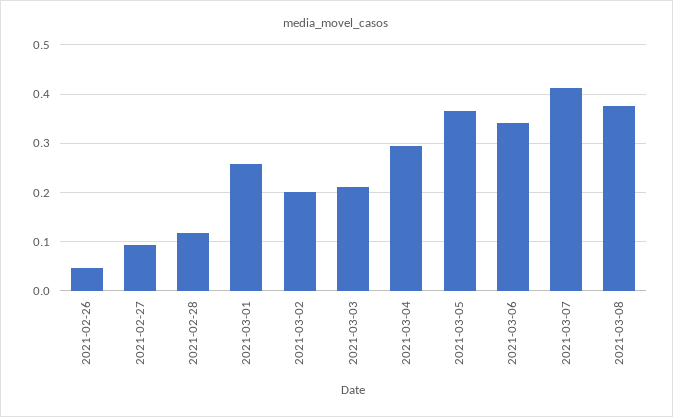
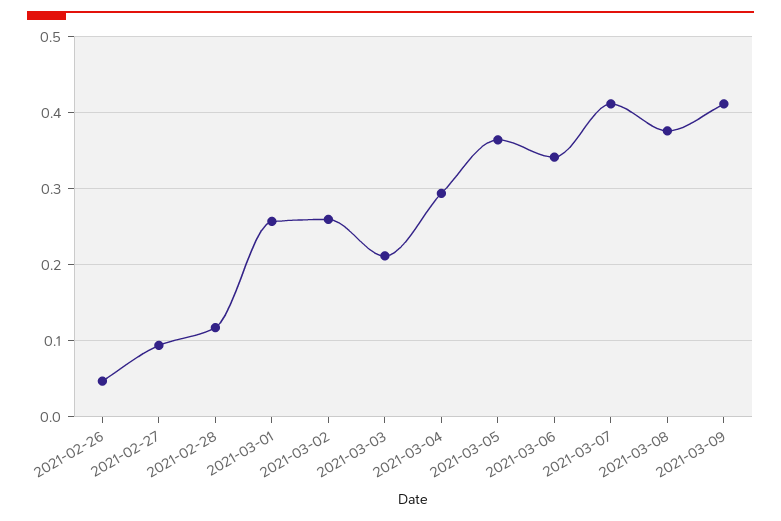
2021-03-02: 0.2 -> 0.26
2021-03-09: none -> 0.41

